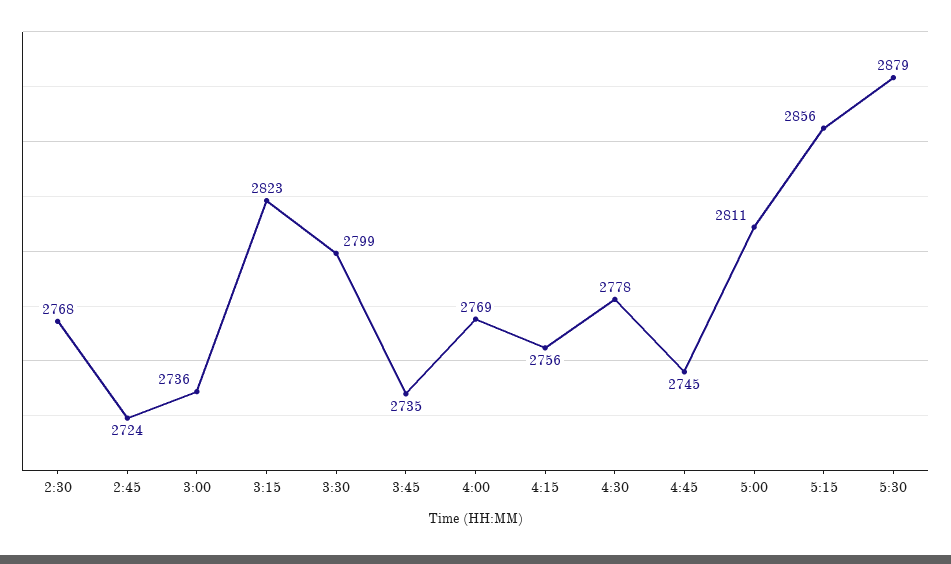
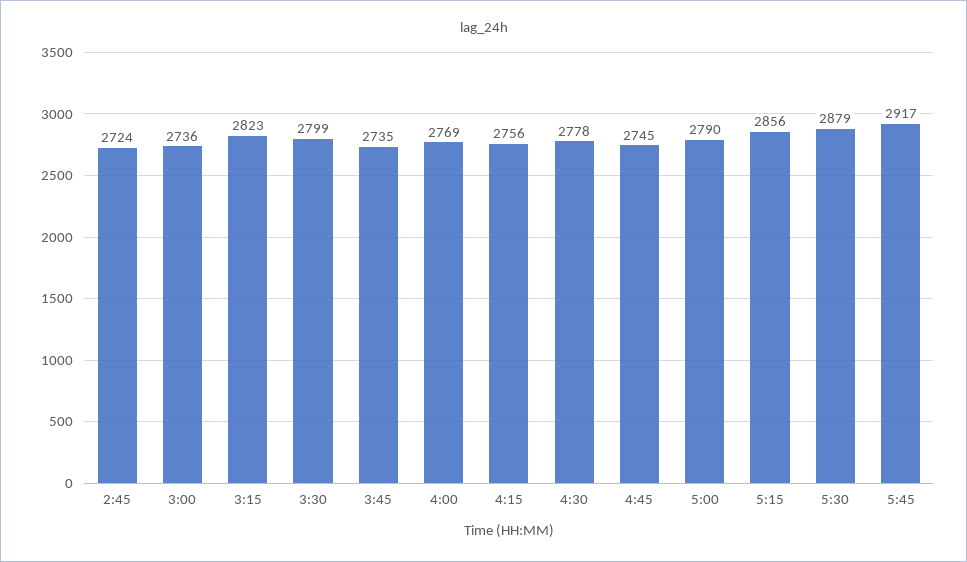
2:30: 2768 -> none
5:00: 2811 -> 2790
5:45: none -> 2917

